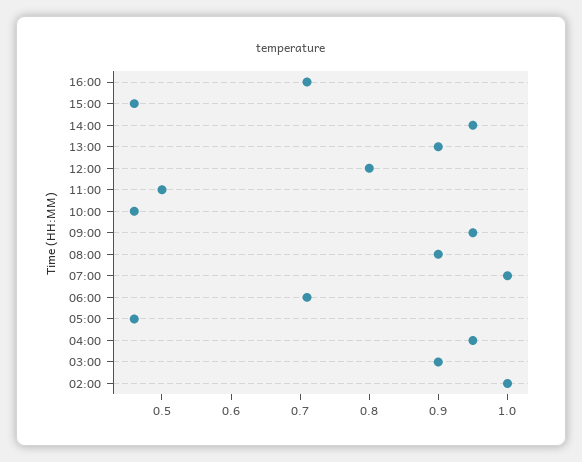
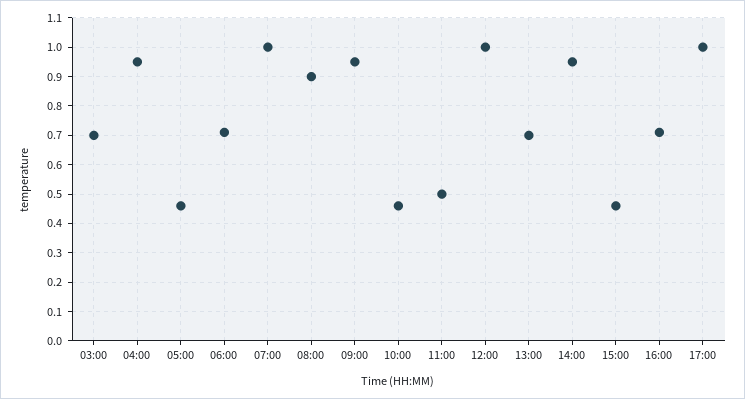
13:00: 0.9 -> 0.7
12:00: 0.8 -> 1
03:00: 0.9 -> 0.7
02:00: 1 -> none
17:00: none -> 1

